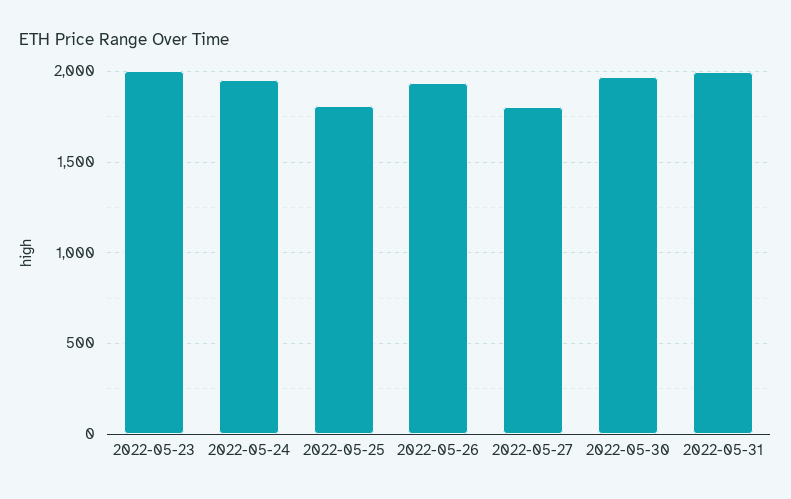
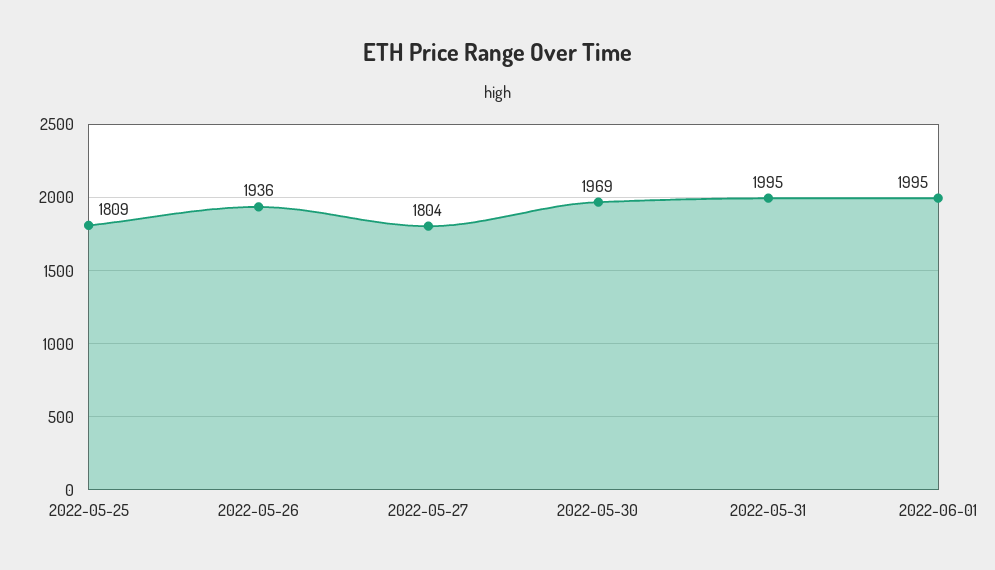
2022-05-23: 2000 -> none
2022-05-24: 1950 -> none
2022-06-01: none -> 1995

